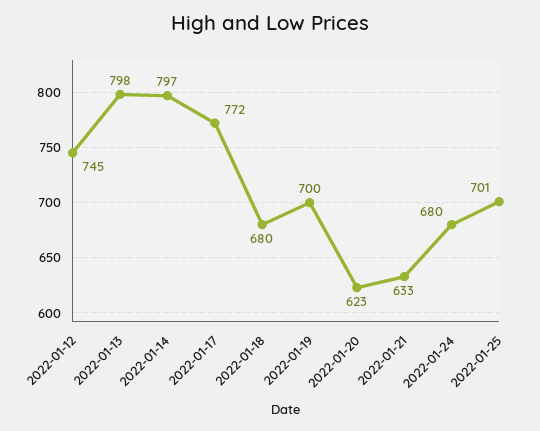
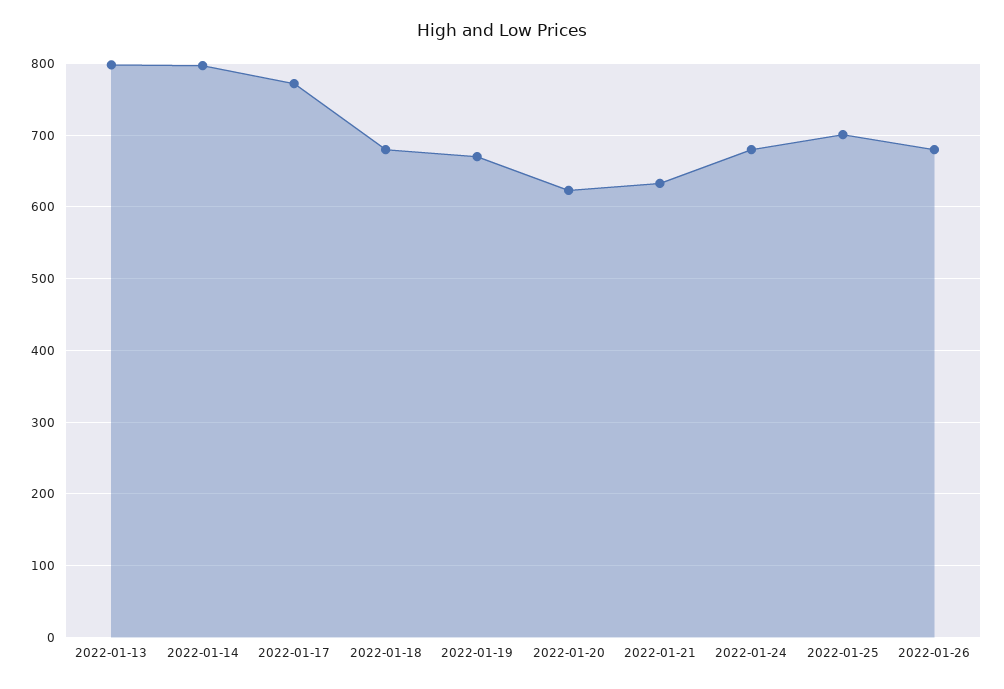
2022-01-12: 745 -> none
2022-01-19: 700 -> 670
2022-01-26: none -> 680

